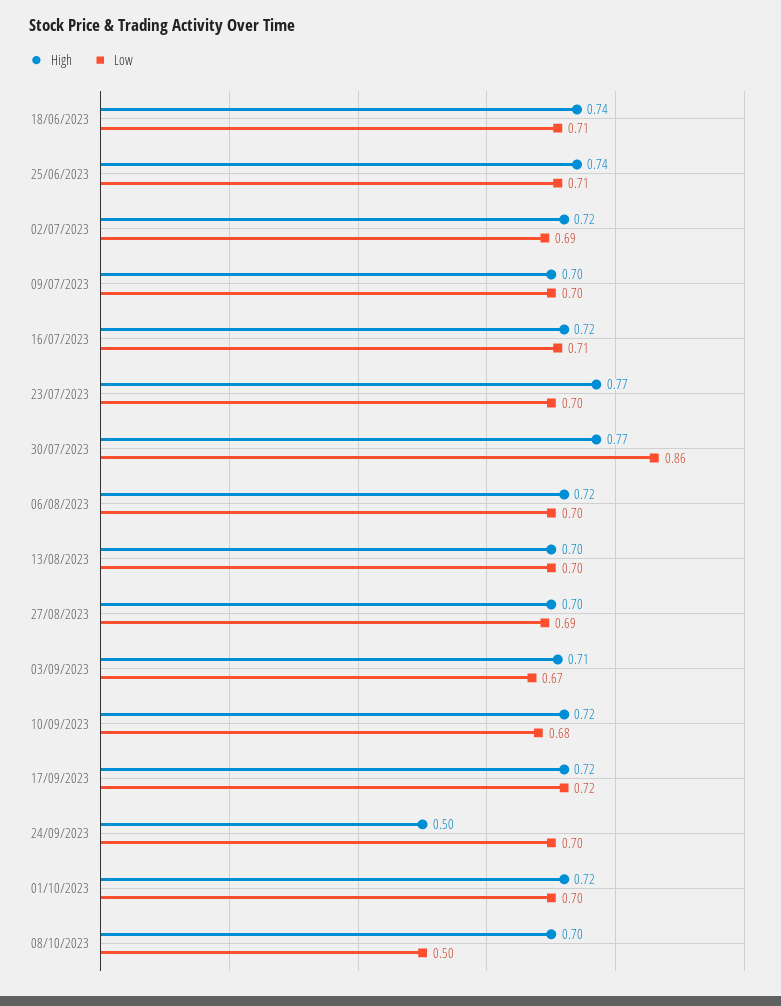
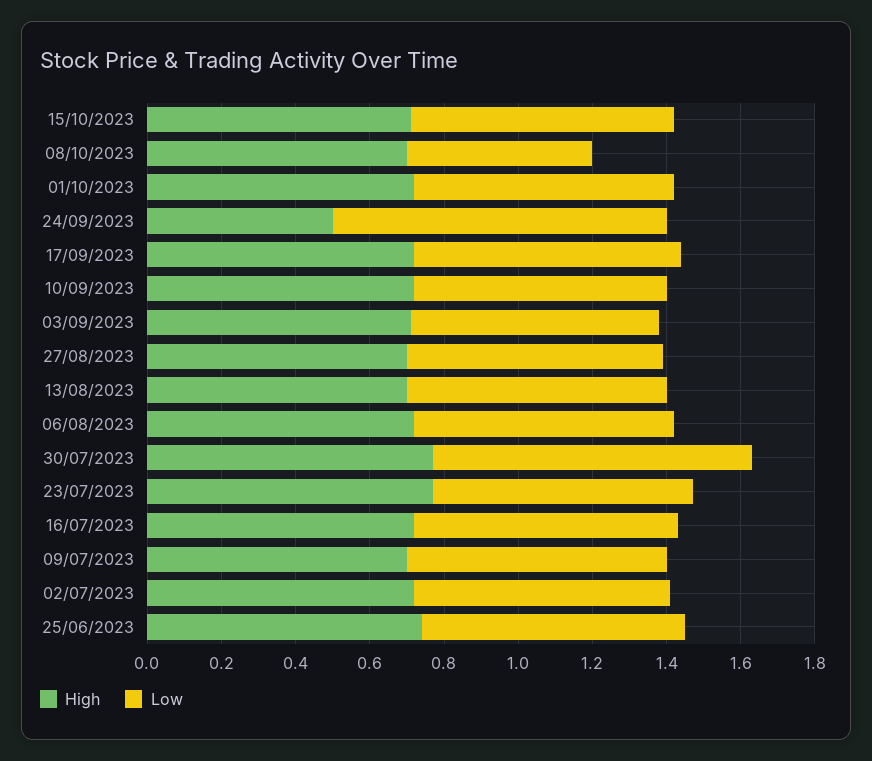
High, 18/06/2023: 0.74 -> none
Low, 18/06/2023: 0.71 -> none
Low, 24/09/2023: 0.7 -> 0.9
High, 15/10/2023: none -> 0.7
Low, 15/10/2023: none -> 0.7

